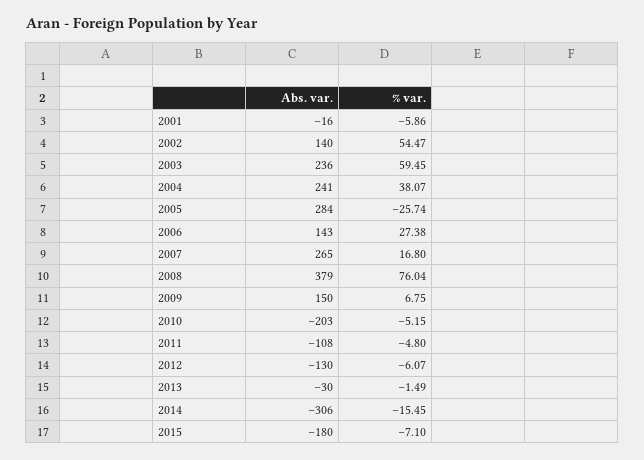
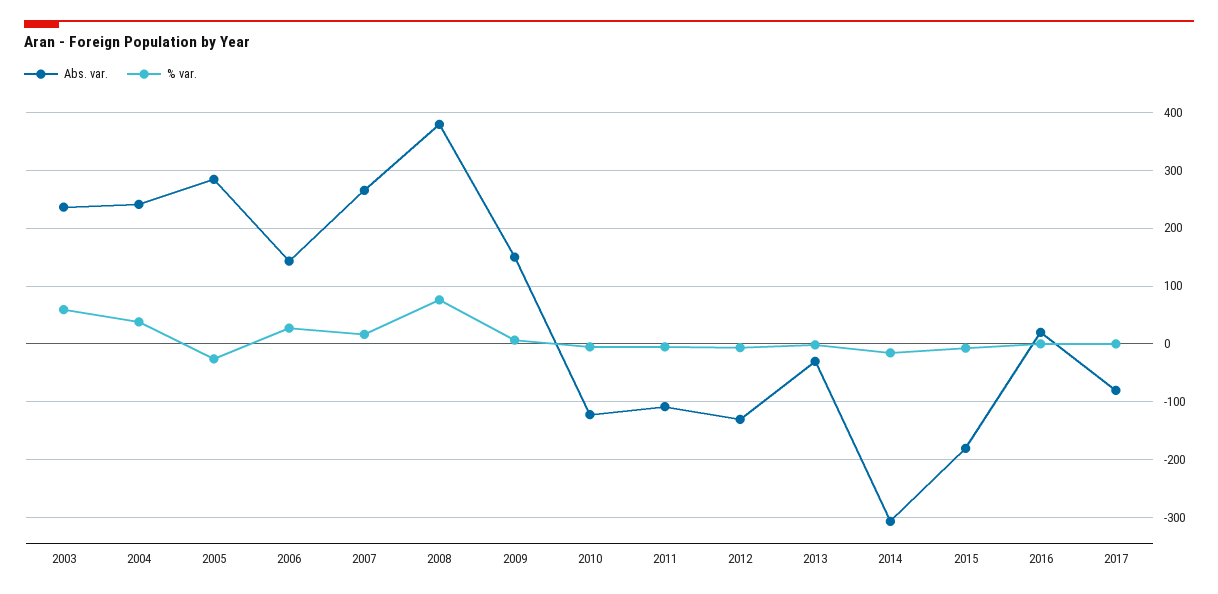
Abs. var., 2001: -16 -> none
% var., 2001: -5.86 -> none
Abs. var., 2002: 140 -> none
% var., 2002: 54.47 -> none
Abs. var., 2010: -203 -> -120
Abs. var., 2016: none -> 20
% var., 2016: none -> 0
Abs. var., 2017: none -> -80
% var., 2017: none -> 0

